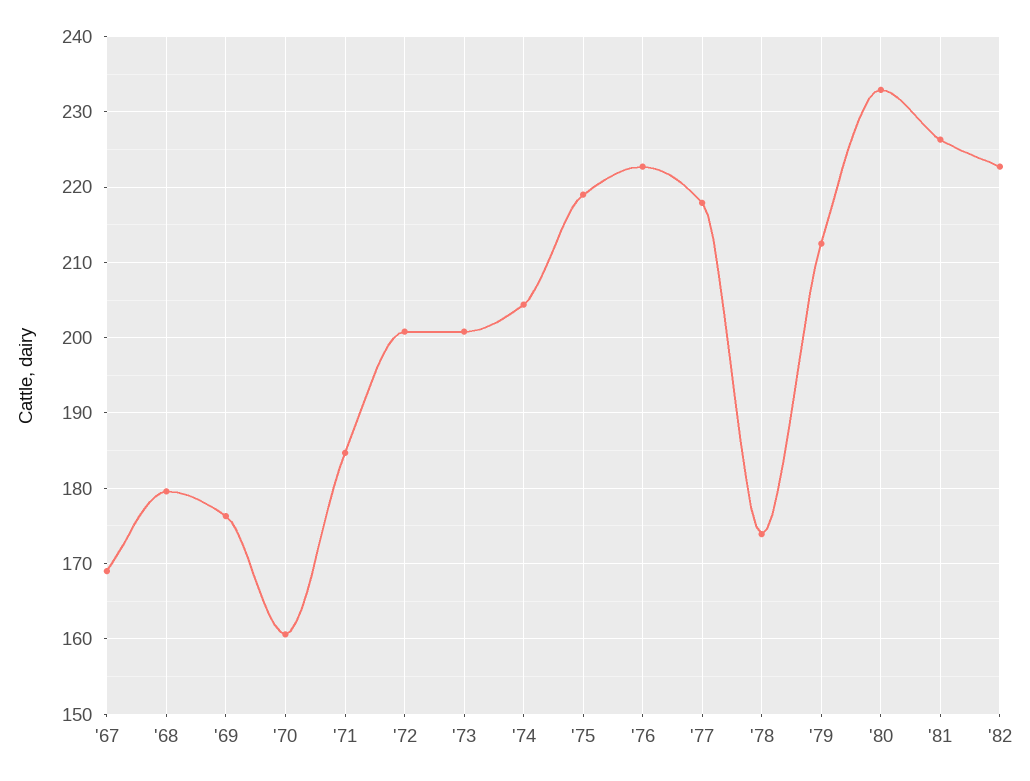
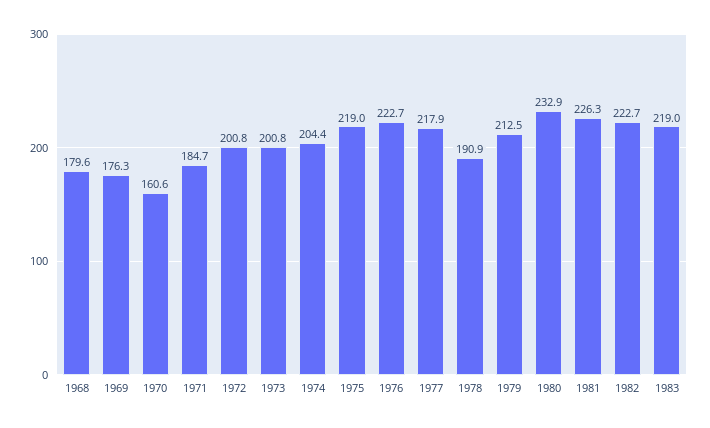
'67: 169 -> none
'78: 174 -> 190.9
1983: none -> 219

